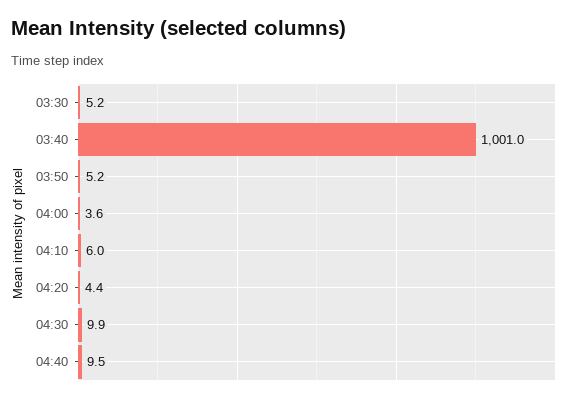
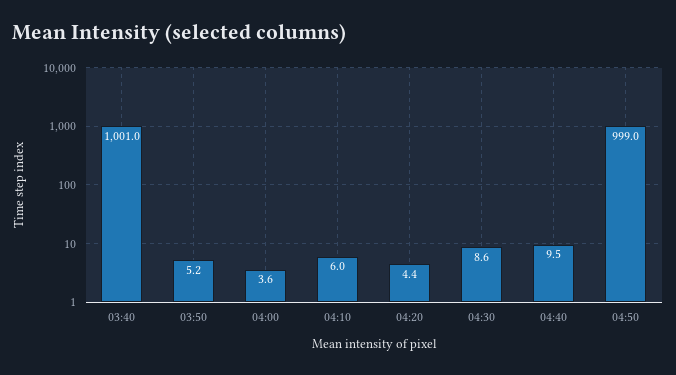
03:30: 5.2 -> none
04:30: 9.9 -> 8.6
04:50: none -> 999

